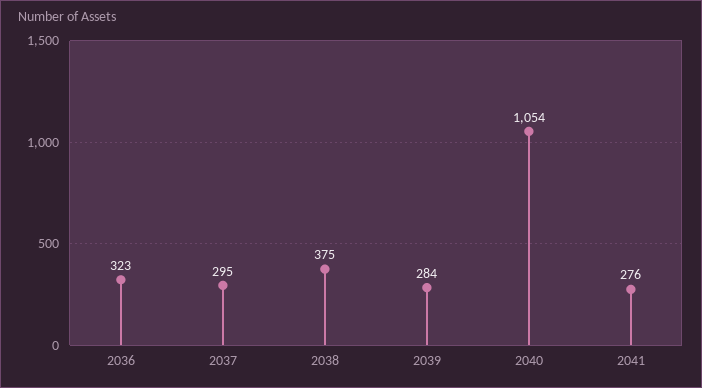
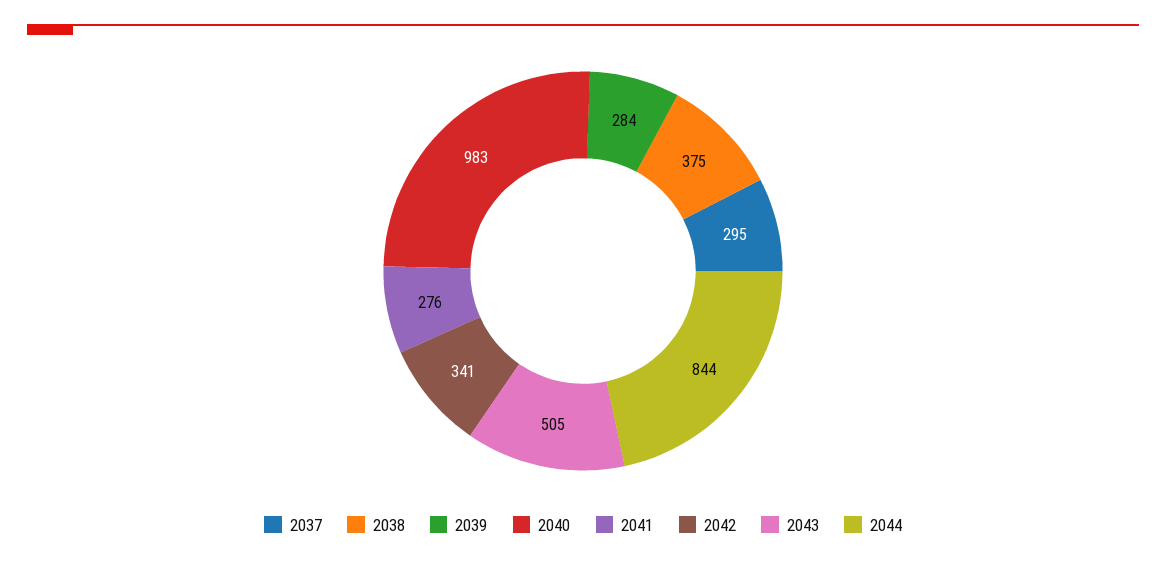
2036: 323 -> none
2040: 1054 -> 983
2042: none -> 341
2043: none -> 505
2044: none -> 844

